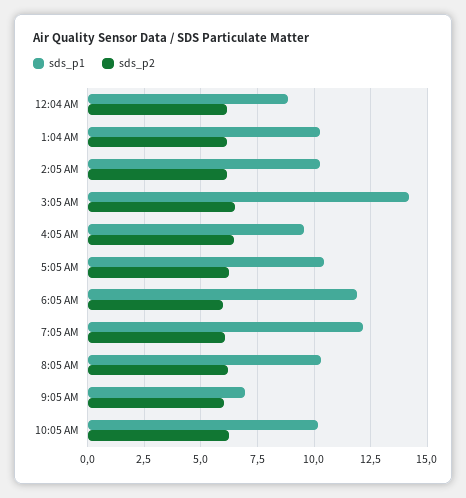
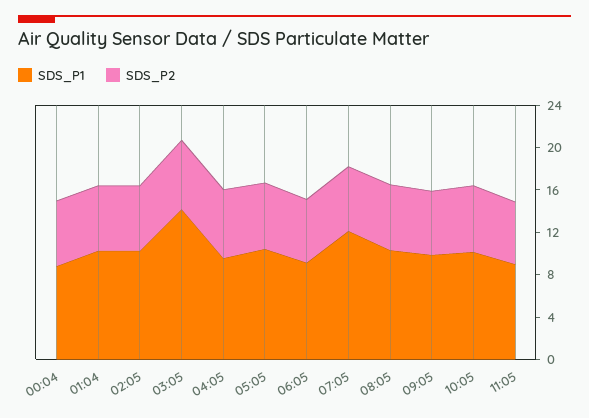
sds_p1, 6:05 AM: 12 -> 9
sds_p1, 9:05 AM: 7 -> 10
sds_p1, 11:05: none -> 9
sds_p2, 11:05: none -> 6

